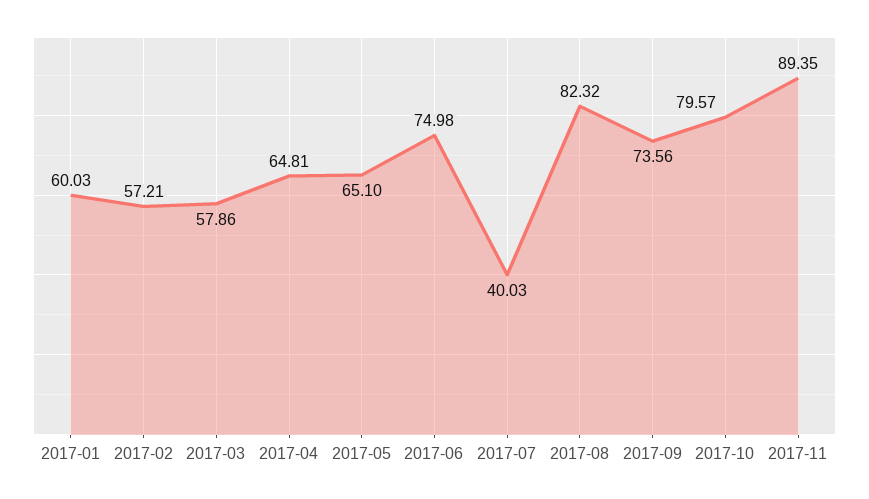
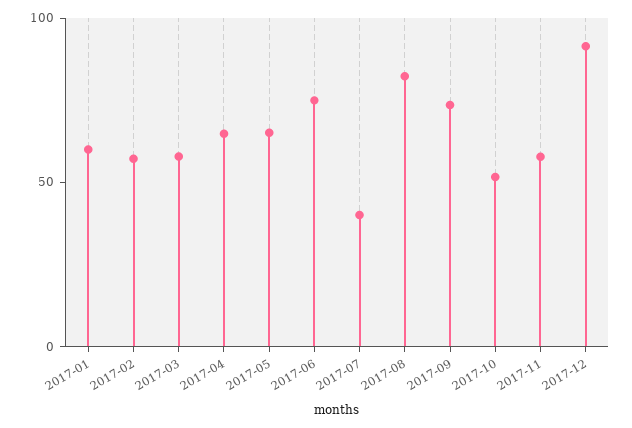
2017-10: 79.57 -> 50
2017-11: 89.35 -> 60
2017-12: none -> 90

